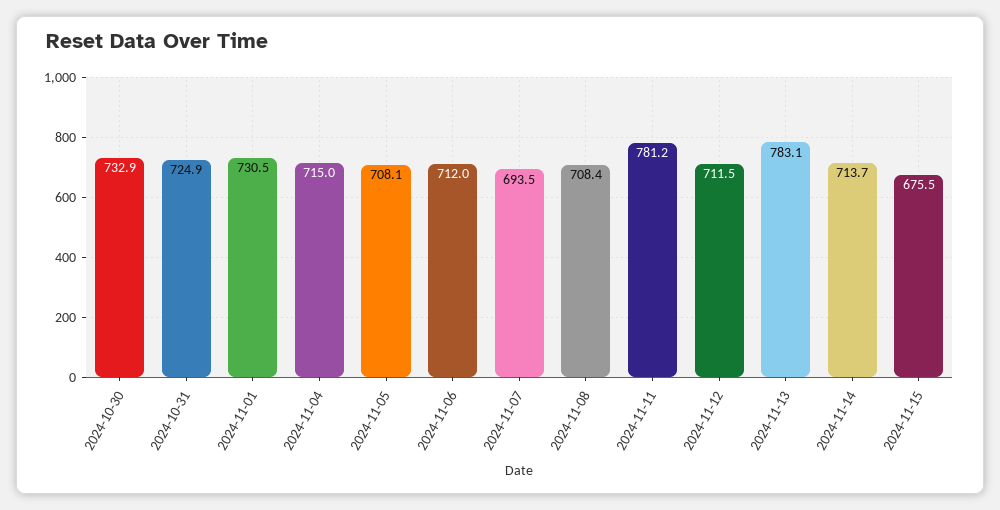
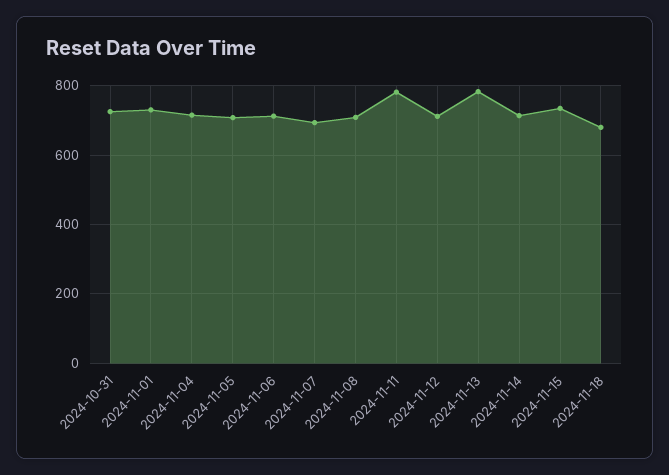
2024-10-30: 732.9 -> none
2024-11-15: 675.5 -> 740
2024-11-18: none -> 680

